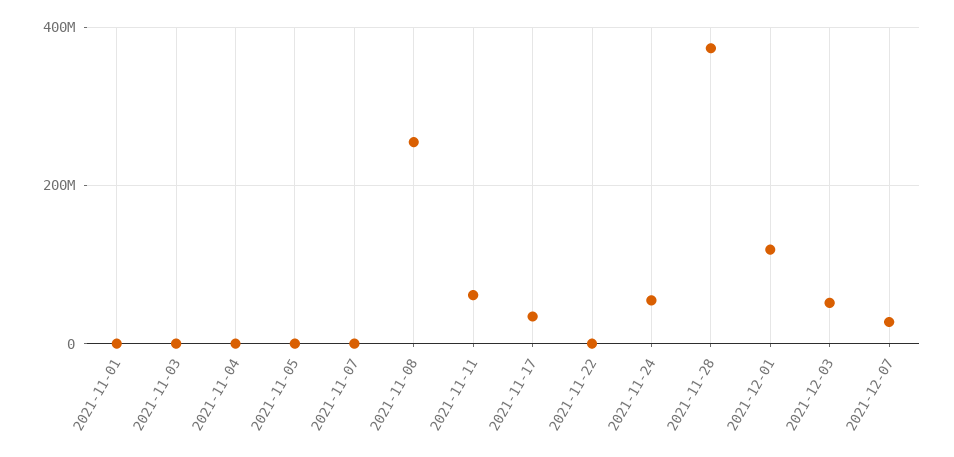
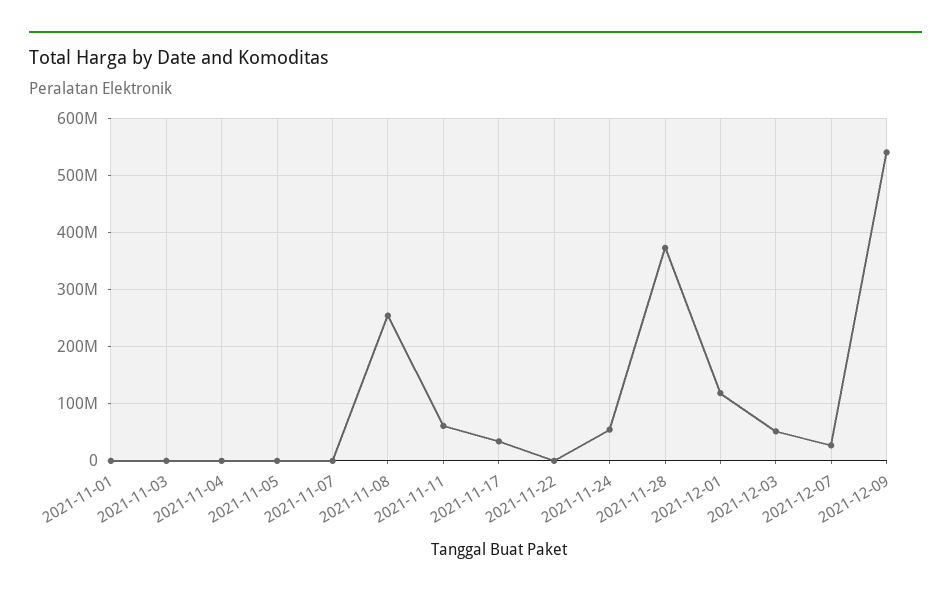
2021-12-09: none -> 540000000

